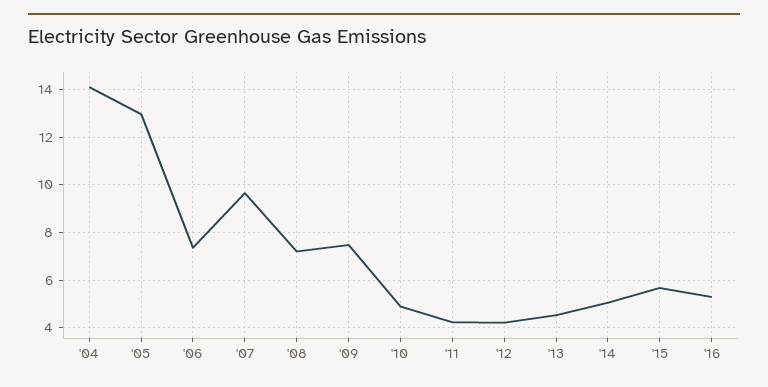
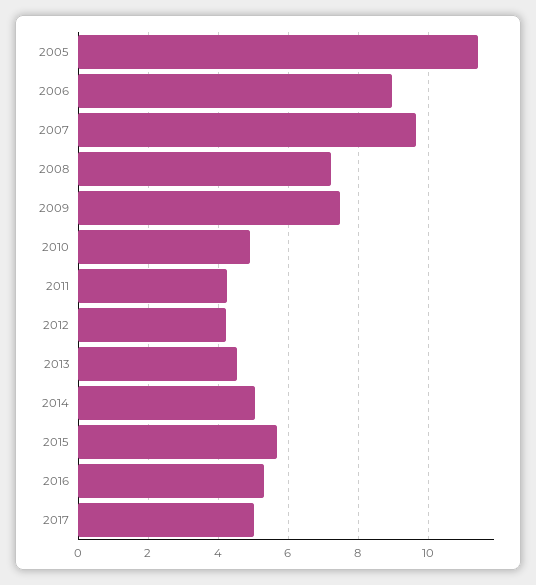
'04: 14 -> none
'05: 13 -> 11.4
'06: 7.5 -> 9
2017: none -> 5

